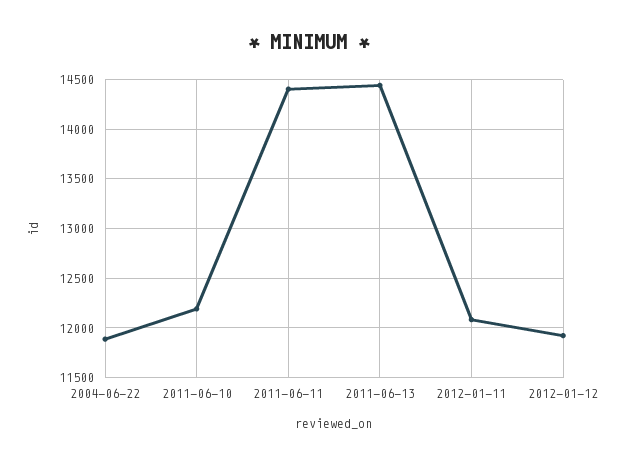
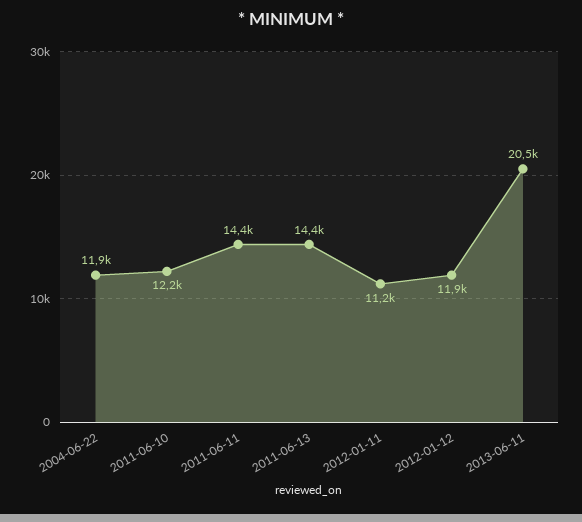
2012-01-11: 12100 -> 11200
2013-06-11: none -> 20500

